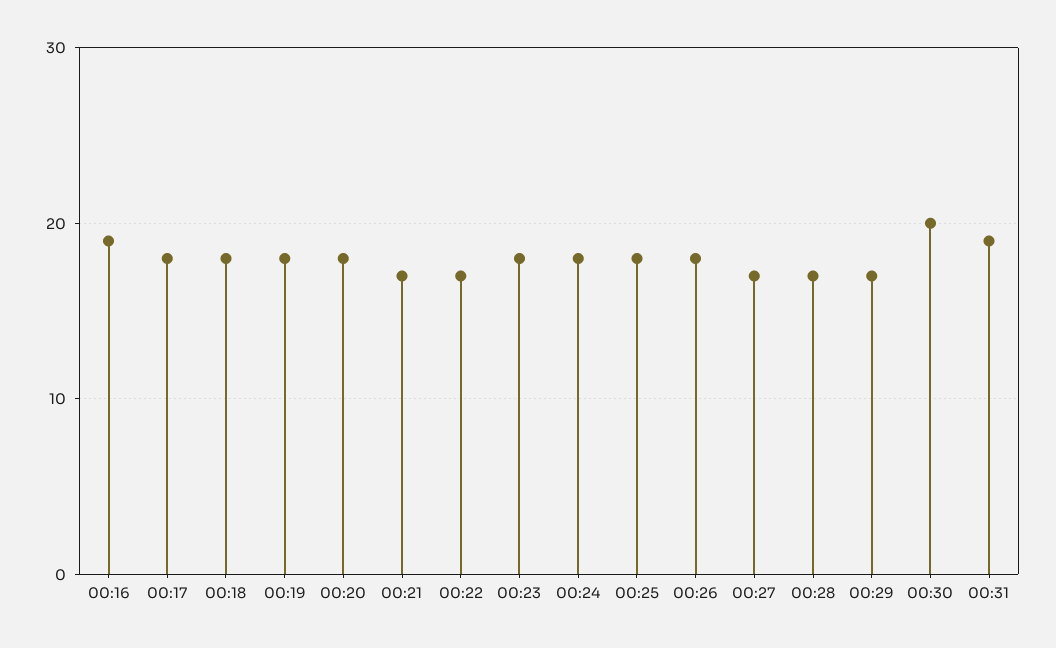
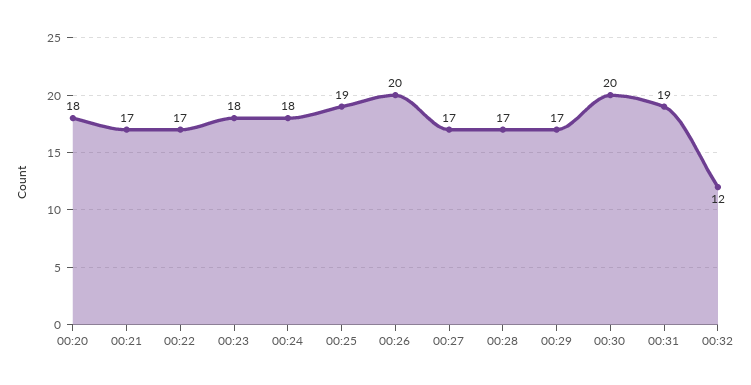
00:16: 19 -> none
00:17: 18 -> none
00:18: 18 -> none
00:19: 18 -> none
00:25: 18 -> 19
00:26: 18 -> 20
00:32: none -> 12

